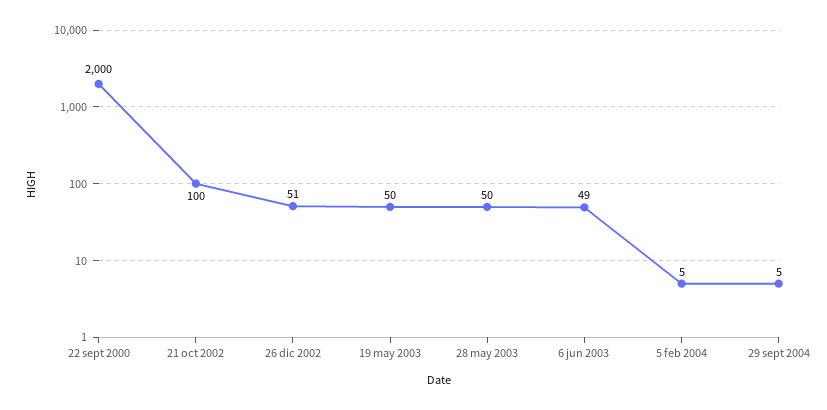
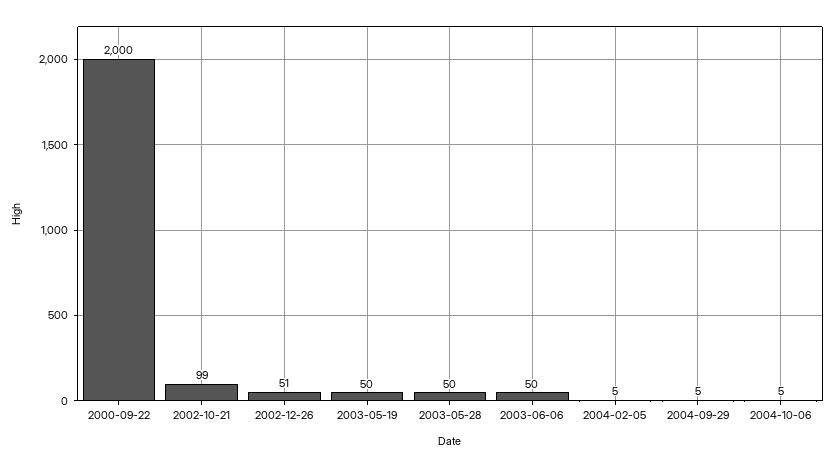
21 oct 2002: 100 -> 99
6 jun 2003: 49 -> 50
2004-10-06: none -> 5

